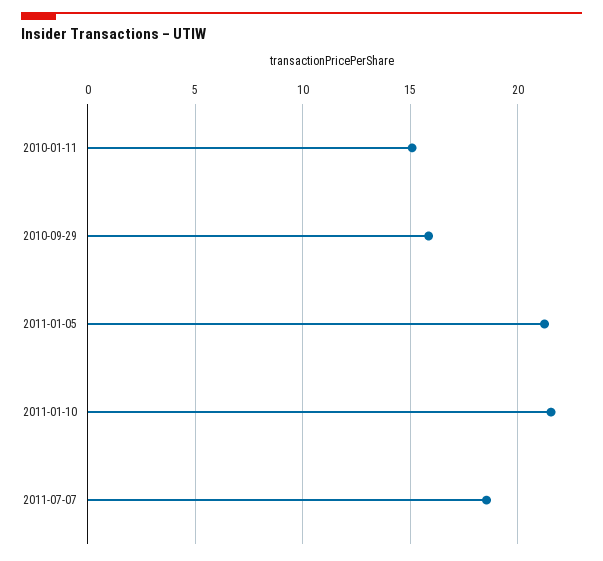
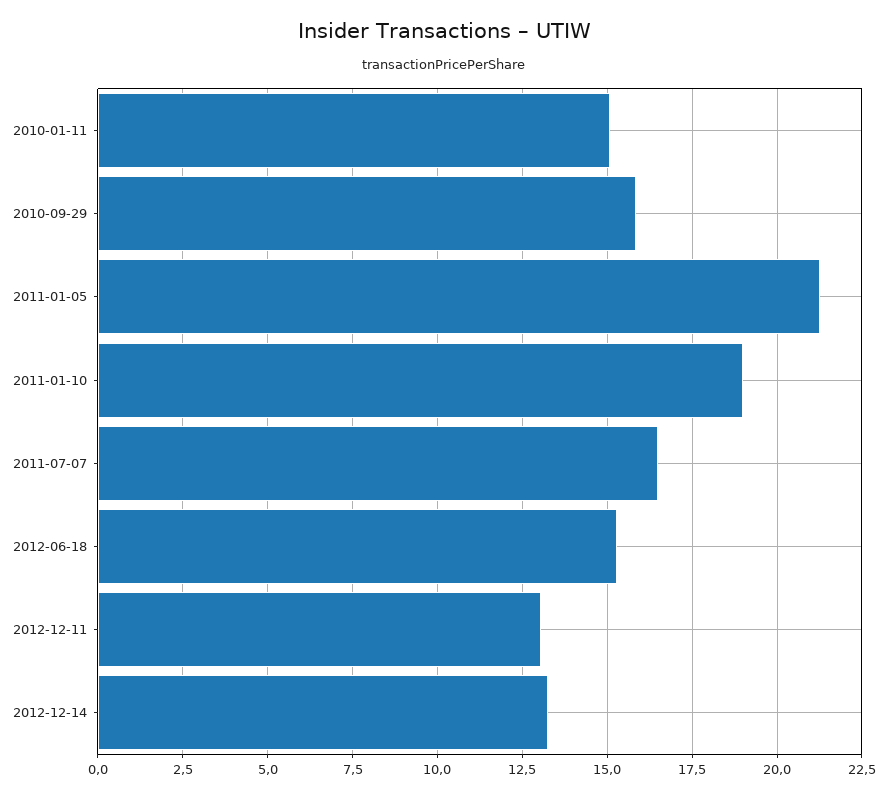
2011-01-10: 21.5 -> 19
2011-07-07: 18.5 -> 16.5
2012-06-18: none -> 15.25
2012-12-11: none -> 13
2012-12-14: none -> 13.25

